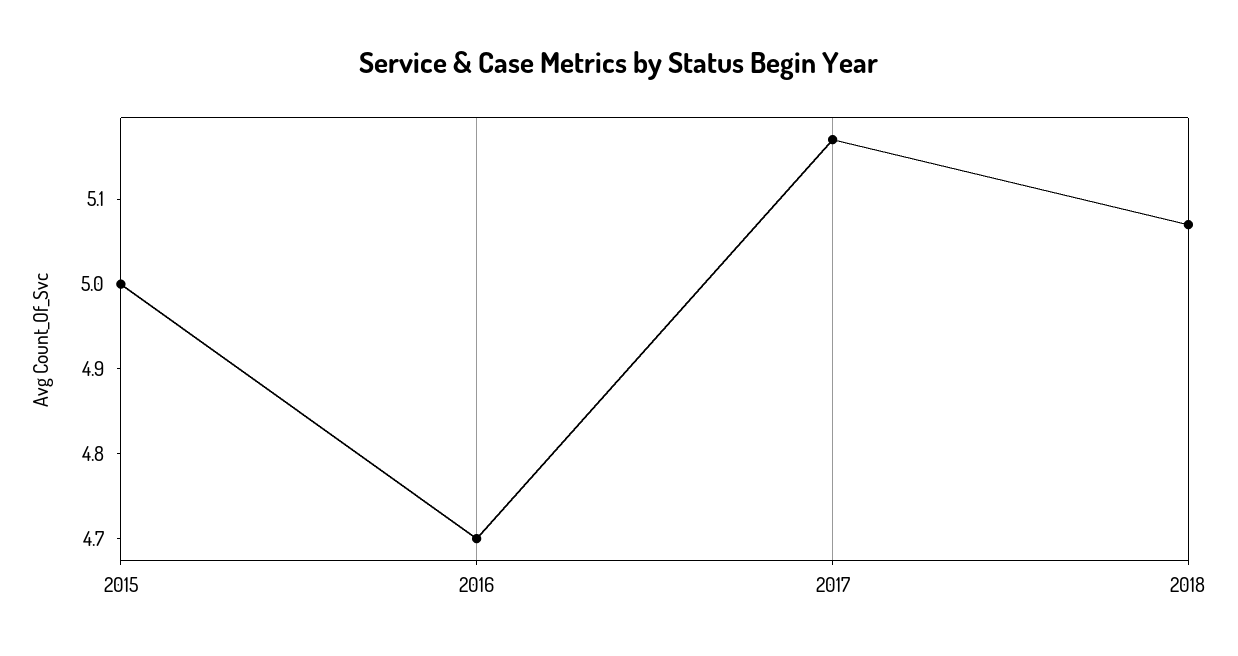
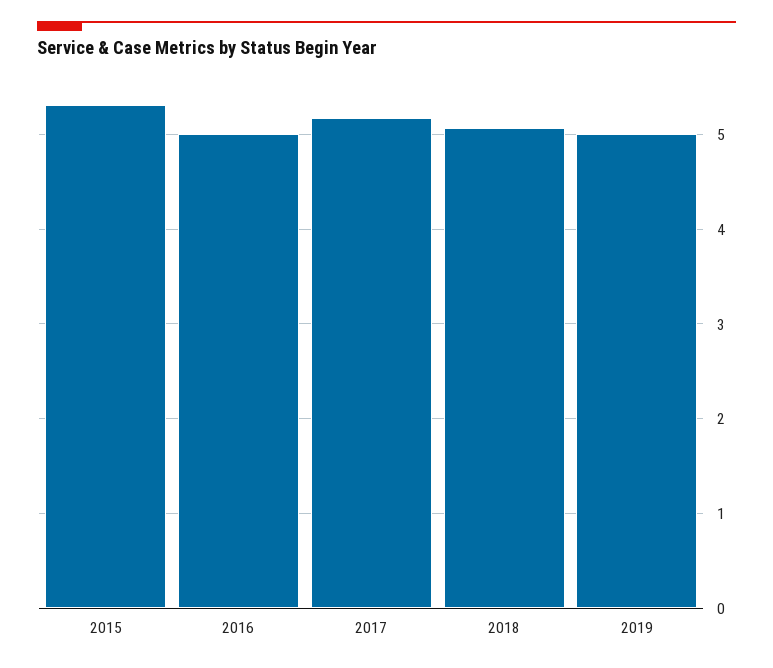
2015: 5 -> 5.3
2016: 4.7 -> 5
2019: none -> 5

